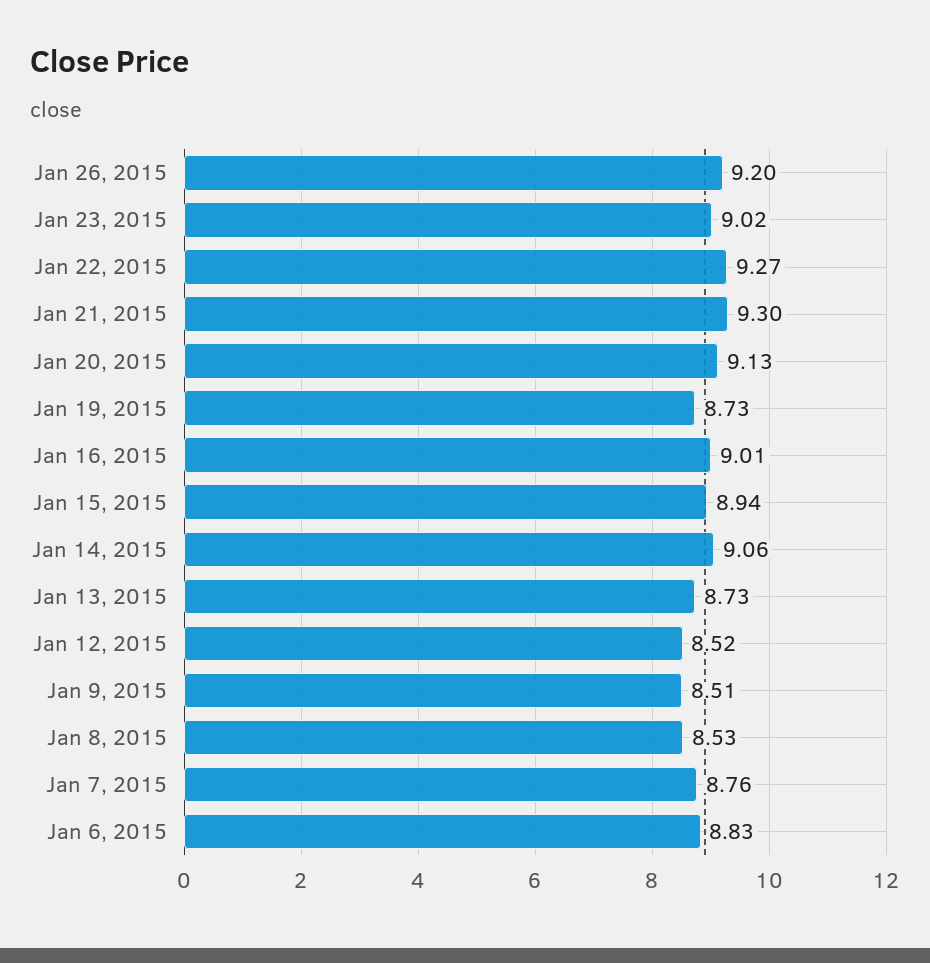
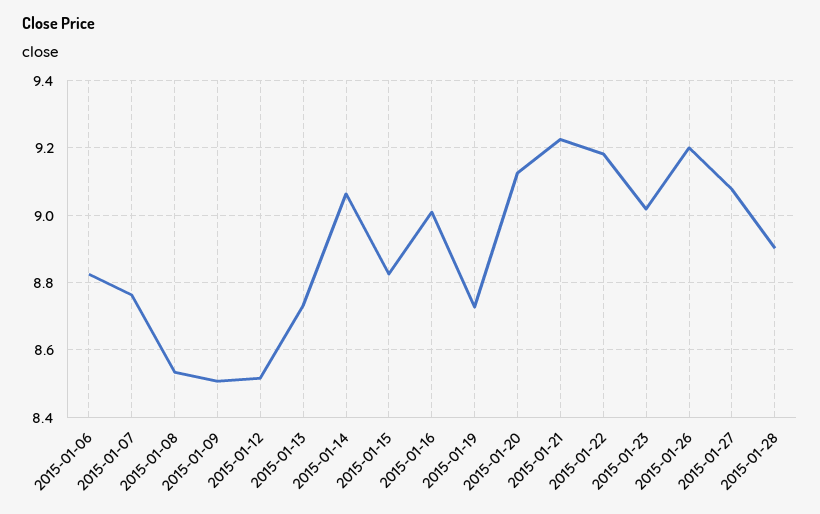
Jan 22, 2015: 9.27 -> 9.18
Jan 21, 2015: 9.3 -> 9.22
Jan 15, 2015: 8.94 -> 8.82
2015-01-27: none -> 9.08
2015-01-28: none -> 8.9

